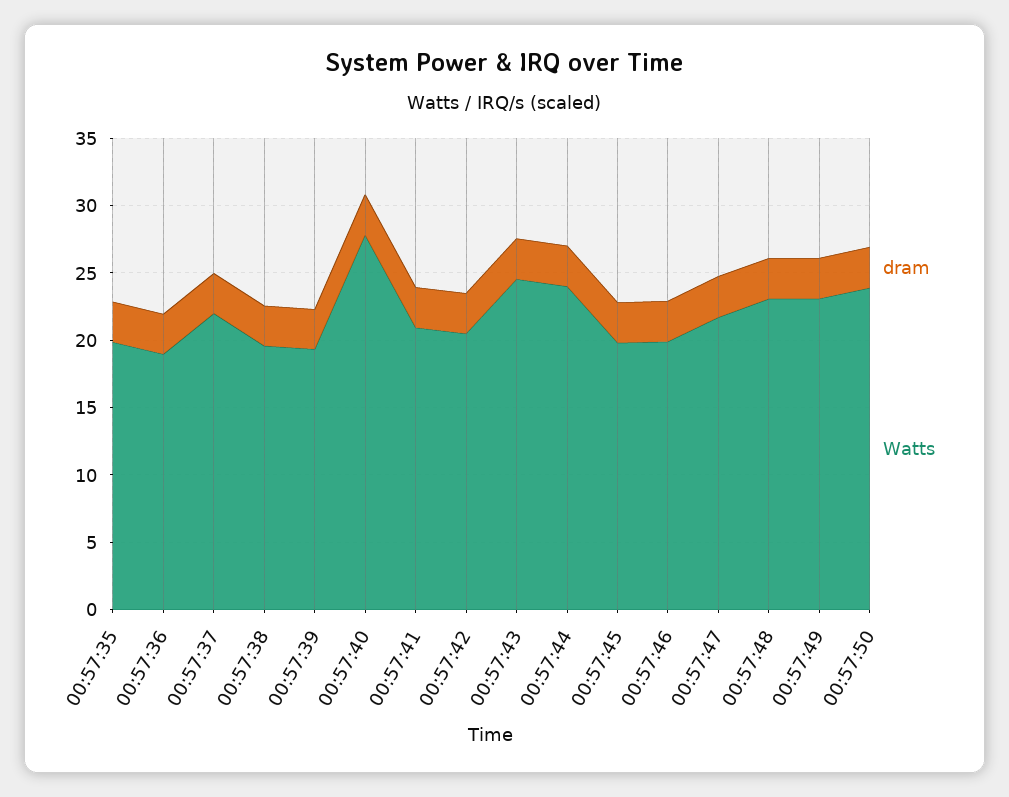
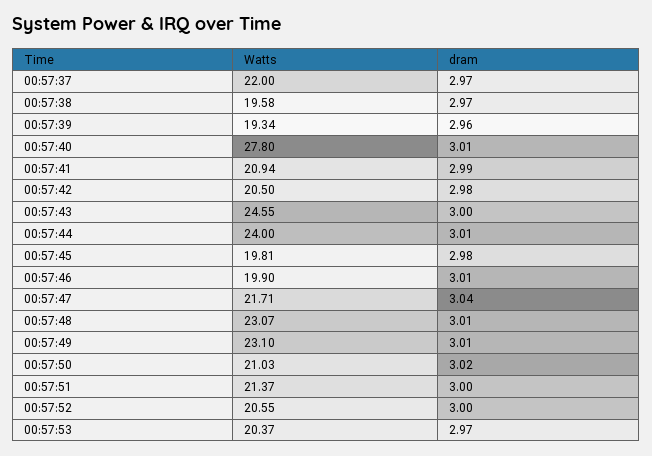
dram, 00:57:35: 3 -> none
Watts, 00:57:35: 20 -> none
dram, 00:57:36: 3 -> none
Watts, 00:57:36: 19 -> none
Watts, 00:57:50: 24 -> 21.03
Watts, 00:57:51: none -> 21.37
dram, 00:57:51: none -> 3
Watts, 00:57:52: none -> 20.55
dram, 00:57:52: none -> 3
Watts, 00:57:53: none -> 20.37
dram, 00:57:53: none -> 2.97

